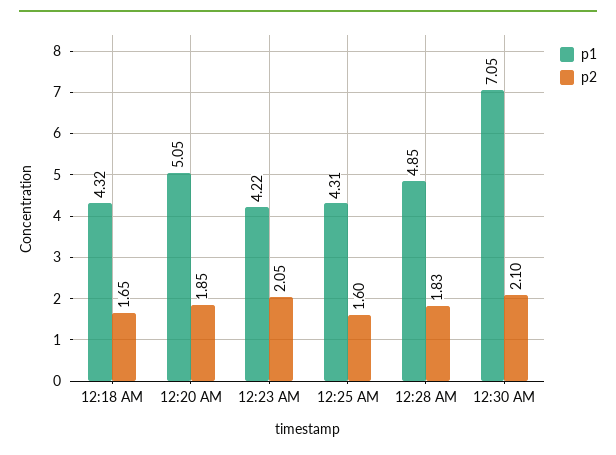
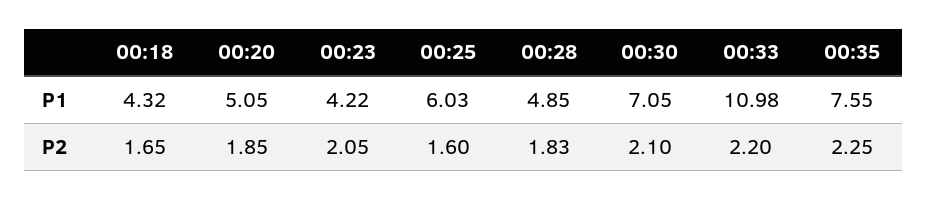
p1, 12:25 AM: 4.31 -> 6.03
p1, 00:33: none -> 10.98
p1, 00:35: none -> 7.55
p2, 00:33: none -> 2.2
p2, 00:35: none -> 2.25

